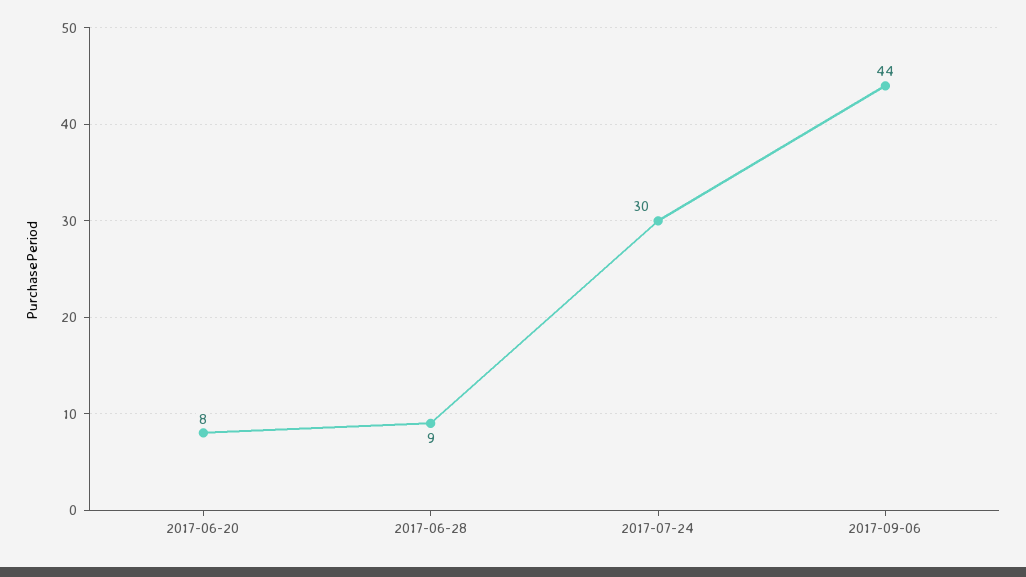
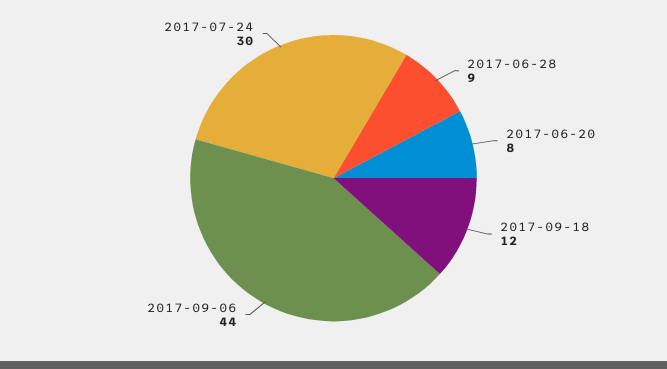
2017-09-18: none -> 12

